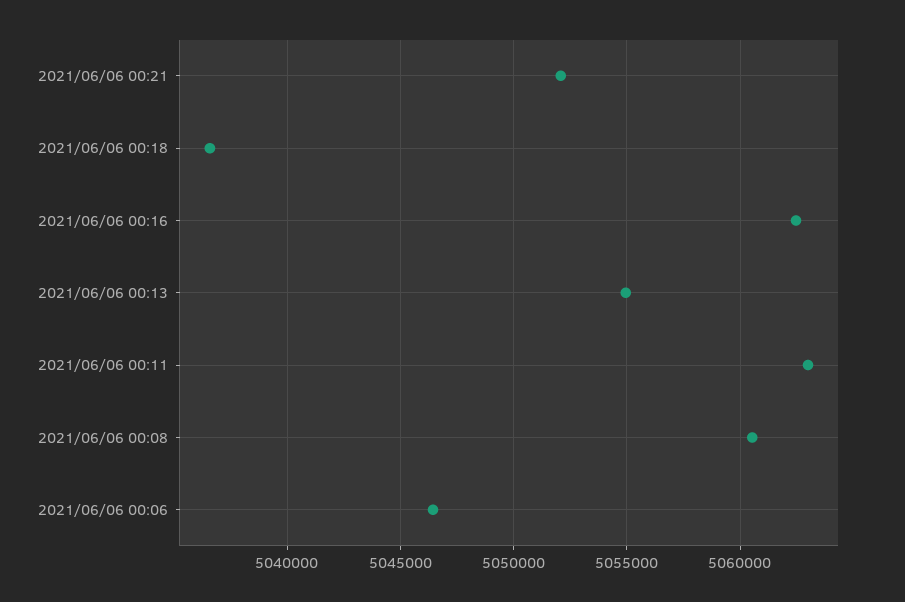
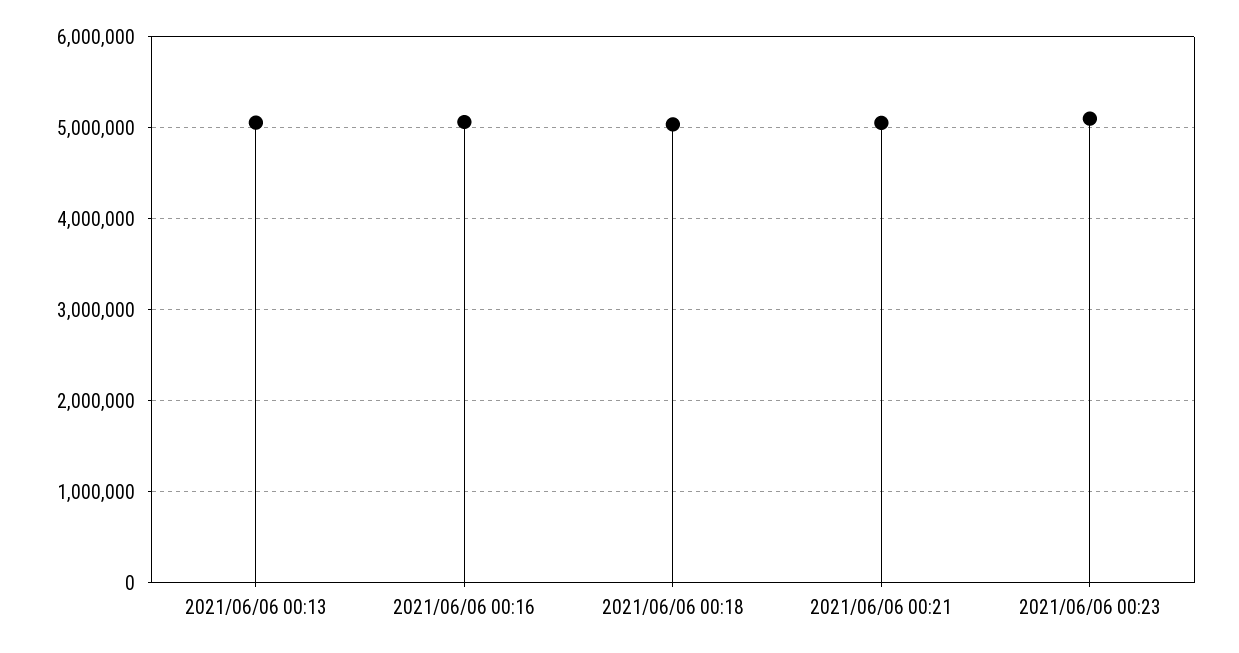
2021/06/06 00:11: 5063000 -> none
2021/06/06 00:08: 5060500 -> none
2021/06/06 00:06: 5046500 -> none
2021/06/06 00:23: none -> 5100000

